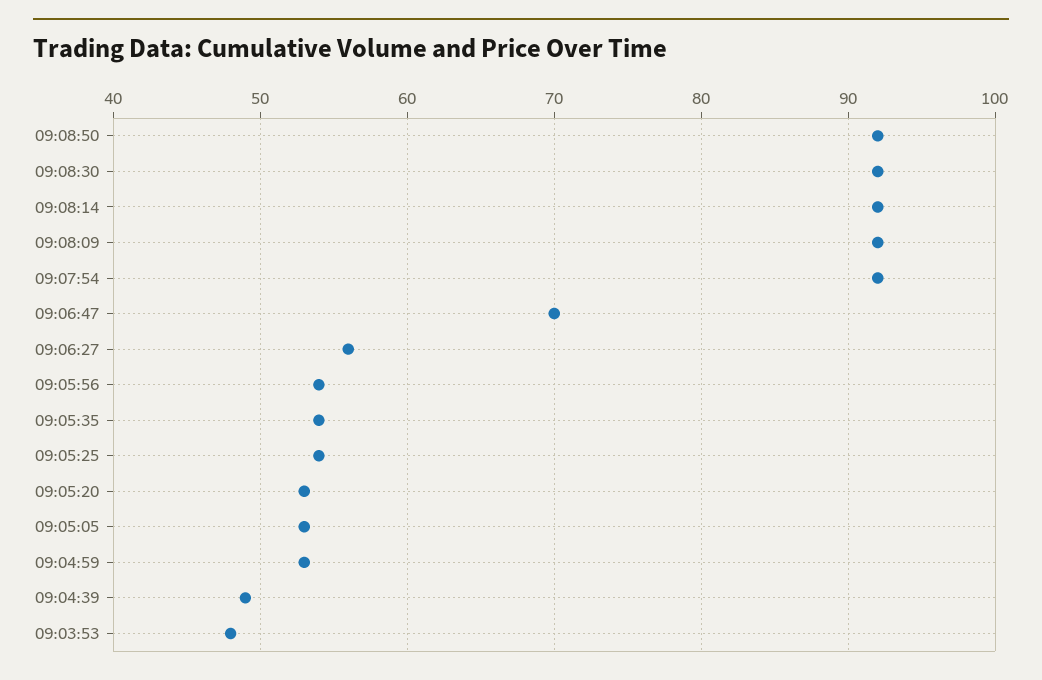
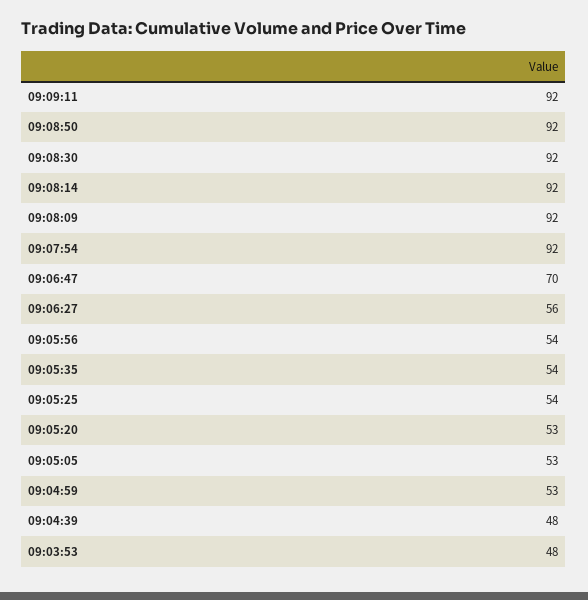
09:04:39: 49 -> 48
09:09:11: none -> 92

